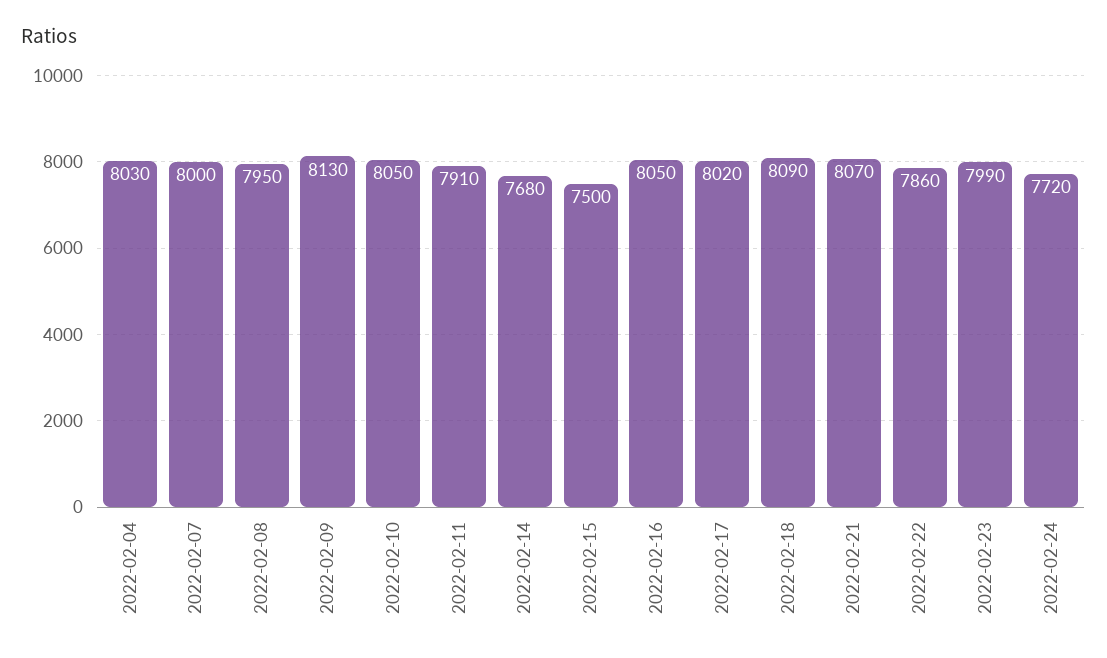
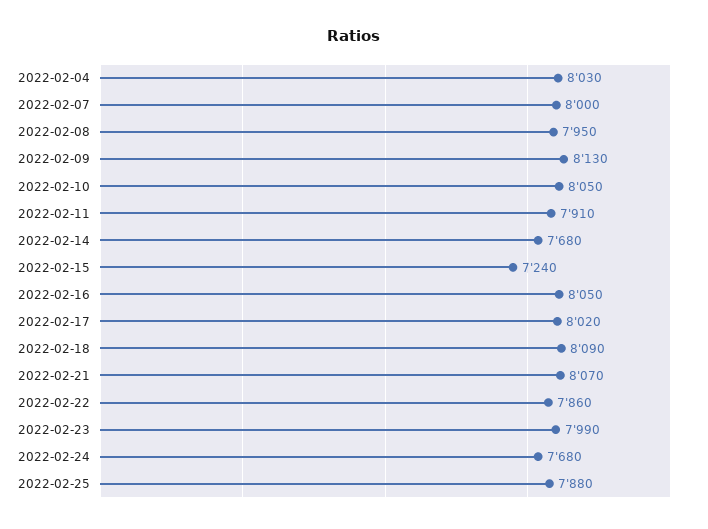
2022-02-15: 7500 -> 7240
2022-02-24: 7720 -> 7680
2022-02-25: none -> 7880

